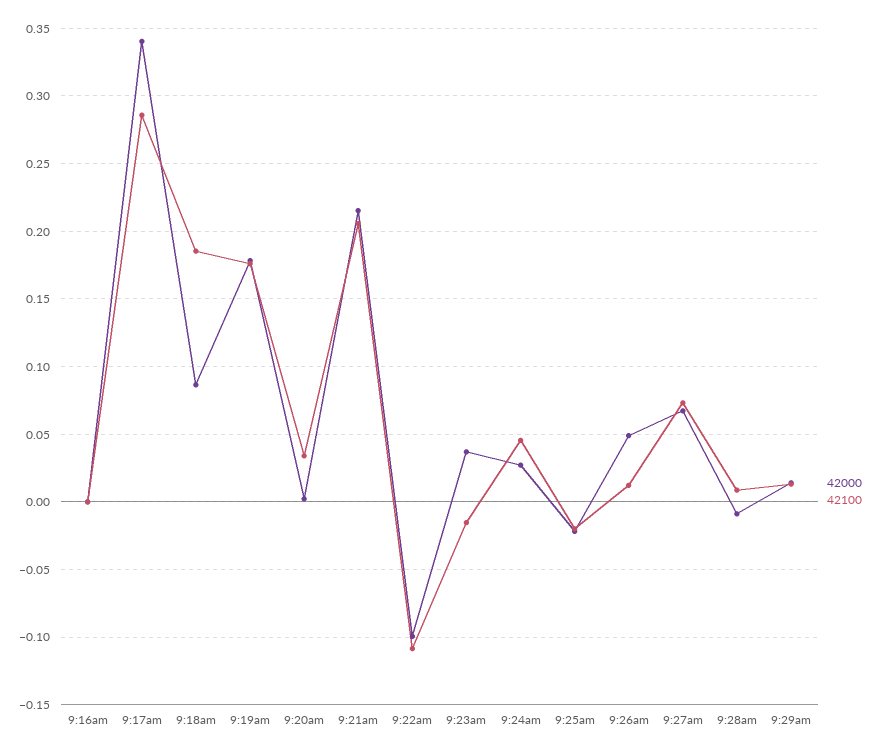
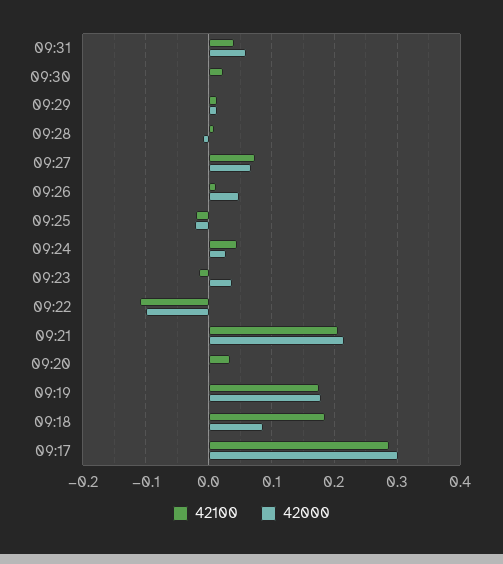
42000, 9:16am: 0 -> none
42100, 9:16am: 0 -> none
42000, 9:17am: 0.34 -> 0.3
42100, 09:31: none -> 0.04
42000, 09:31: none -> 0.06
42100, 09:30: none -> 0.02
42000, 09:30: none -> 0

